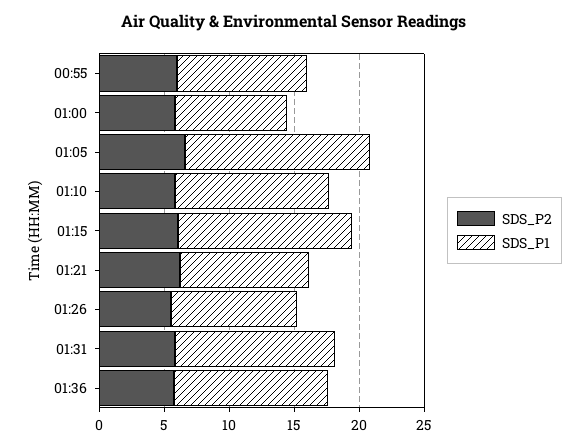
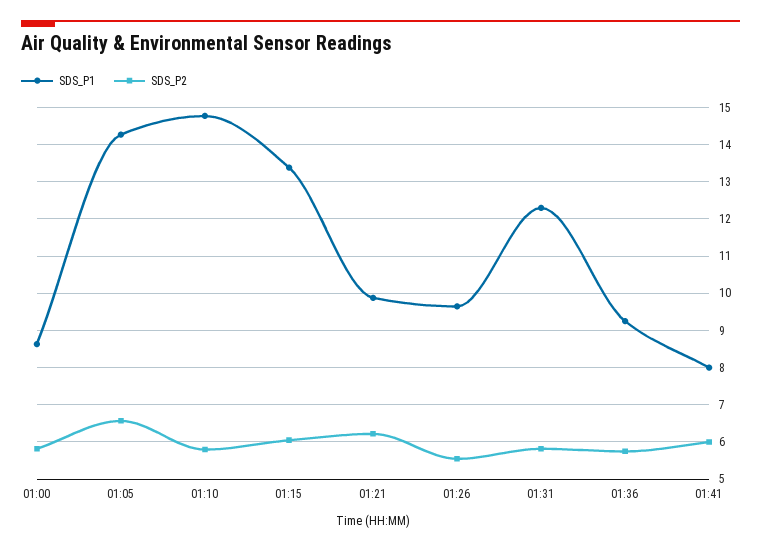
SDS_P2, 00:55: 6 -> none
SDS_P1, 00:55: 10 -> none
SDS_P1, 01:10: 12 -> 14.8
SDS_P1, 01:36: 12 -> 9.2
SDS_P1, 01:41: none -> 8
SDS_P2, 01:41: none -> 6

